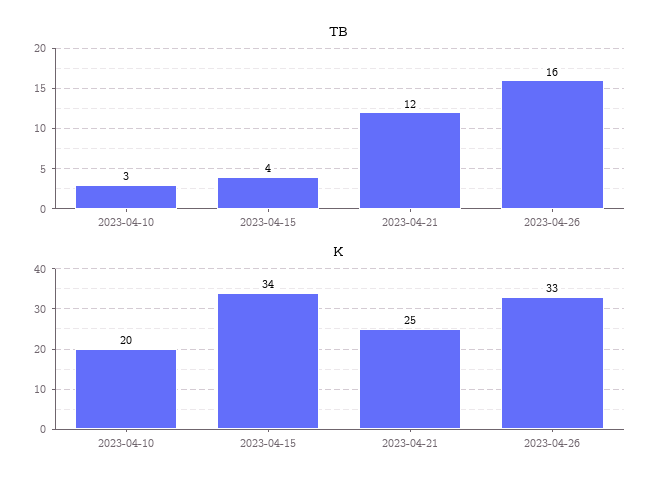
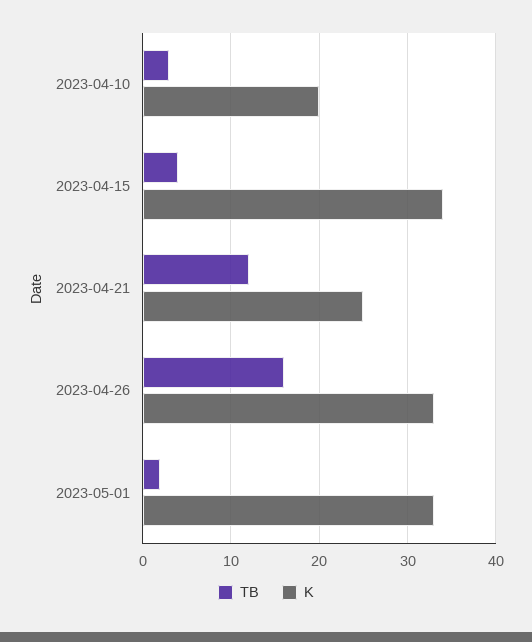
TB, 2023-05-01: none -> 2
K, 2023-05-01: none -> 33

